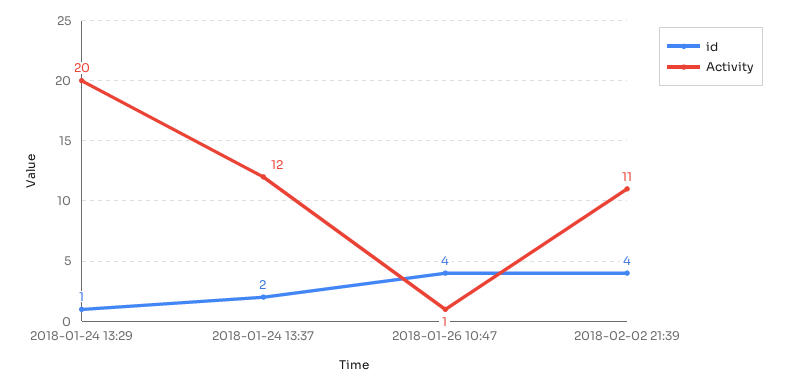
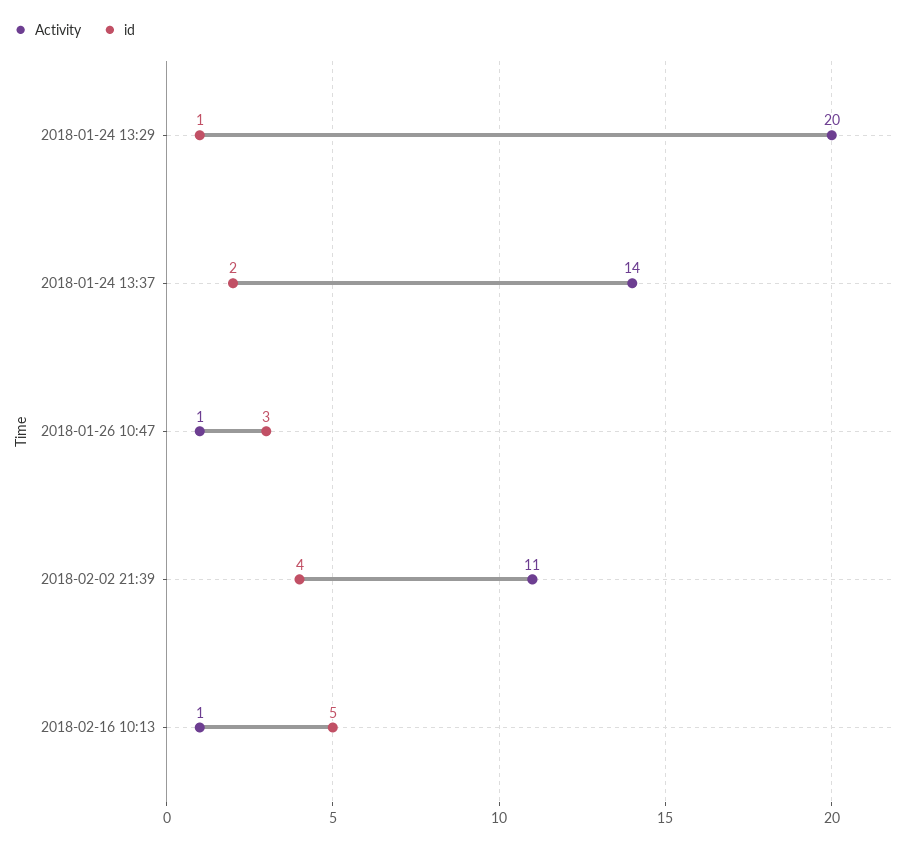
Activity, 2018-01-24 13:37: 12 -> 14
id, 2018-01-26 10:47: 4 -> 3
Activity, 2018-02-16 10:13: none -> 1
id, 2018-02-16 10:13: none -> 5

